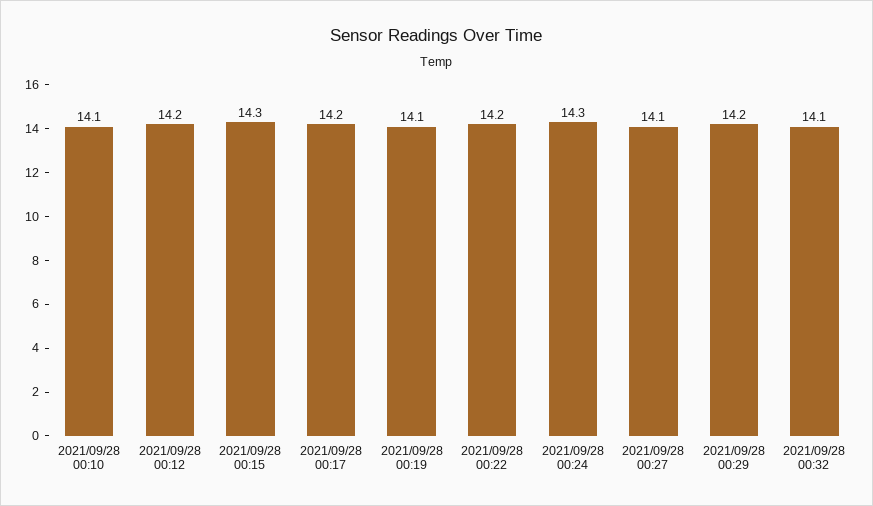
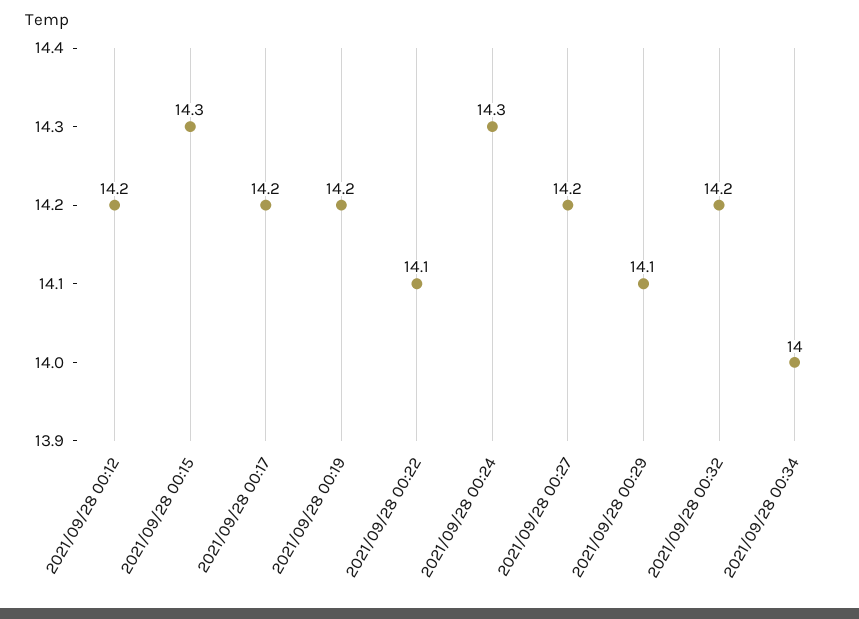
2021/09/28 00:10: 14.1 -> none
2021/09/28 00:19: 14.1 -> 14.2
2021/09/28 00:22: 14.2 -> 14.1
2021/09/28 00:27: 14.1 -> 14.2
2021/09/28 00:29: 14.2 -> 14.1
2021/09/28 00:32: 14.1 -> 14.2
2021/09/28 00:34: none -> 14

